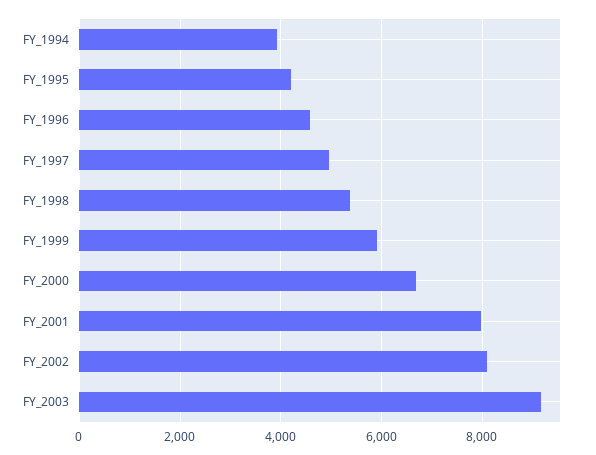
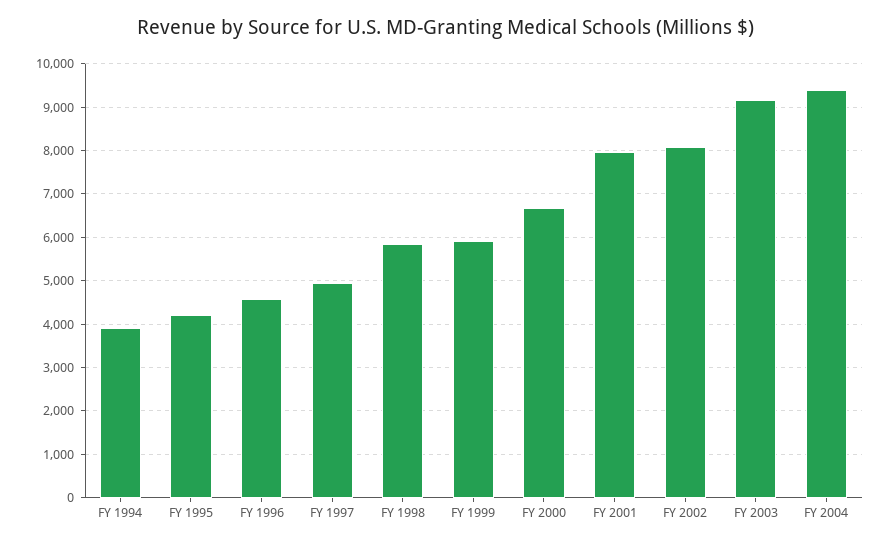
FY_1998: 5400 -> 5800
FY 2004: none -> 9400

